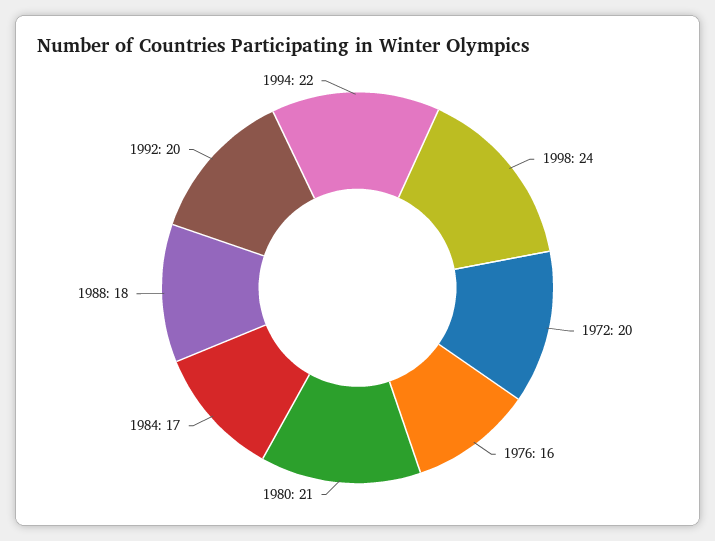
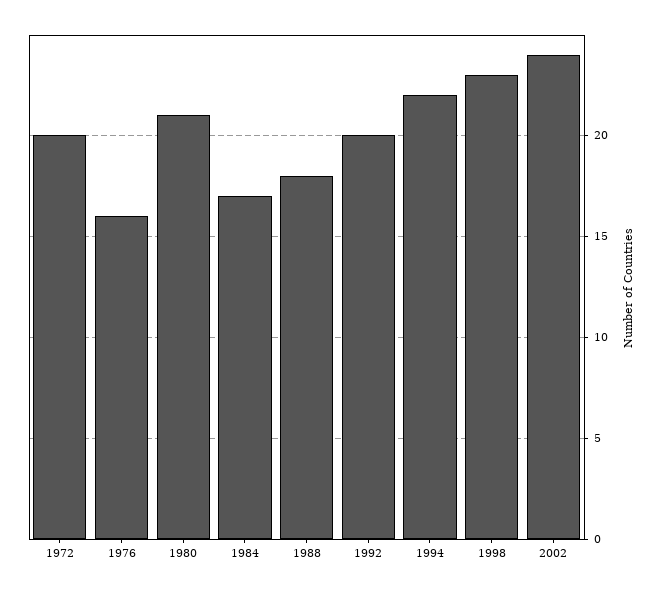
1998: 24 -> 23
2002: none -> 24

